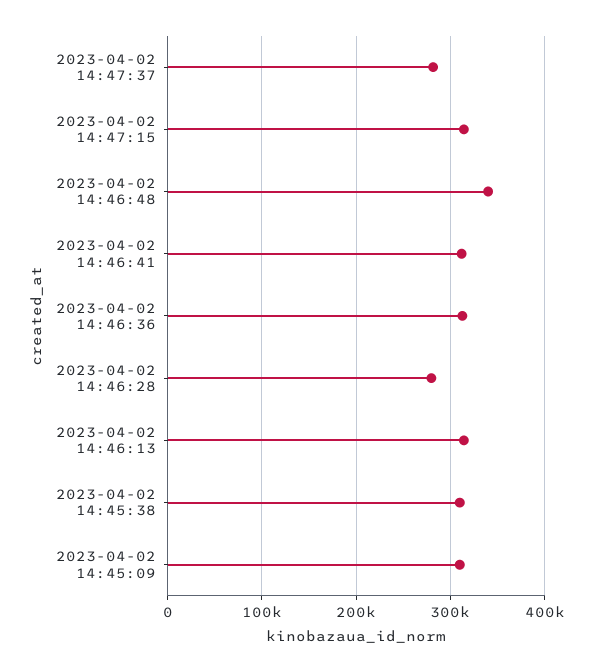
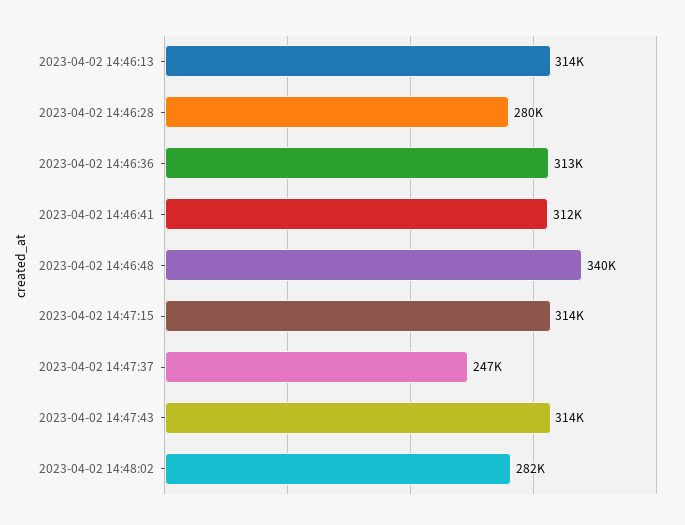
2023-04-02 14:47:37: 280000 -> 247000
2023-04-02 14:45:38: 310000 -> none
2023-04-02 14:45:09: 310000 -> none
2023-04-02 14:47:43: none -> 314000
2023-04-02 14:48:02: none -> 282000

